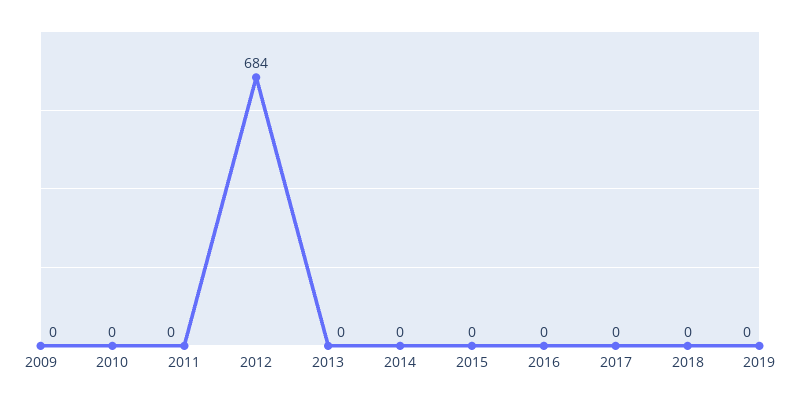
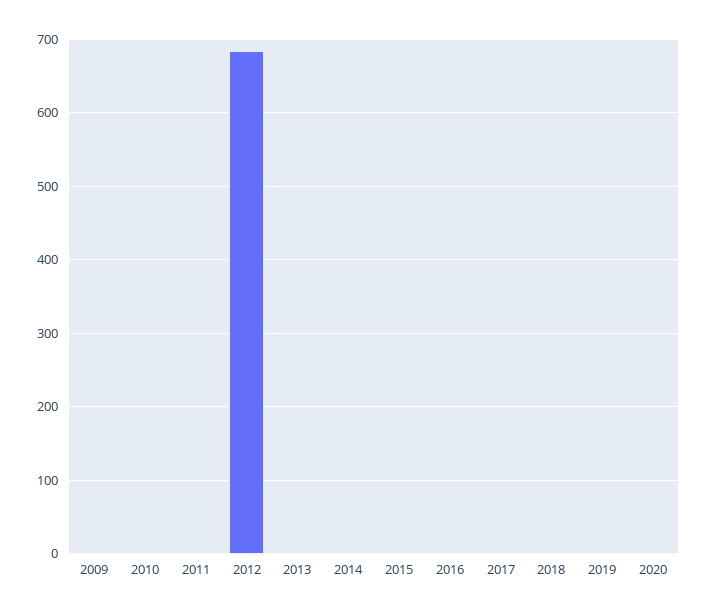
2020: none -> 0

